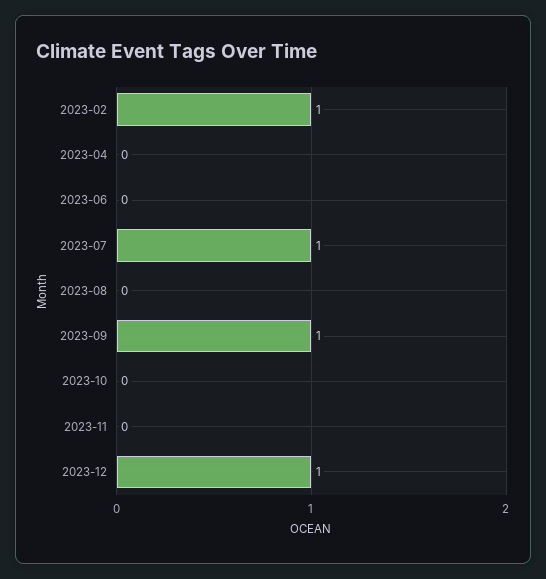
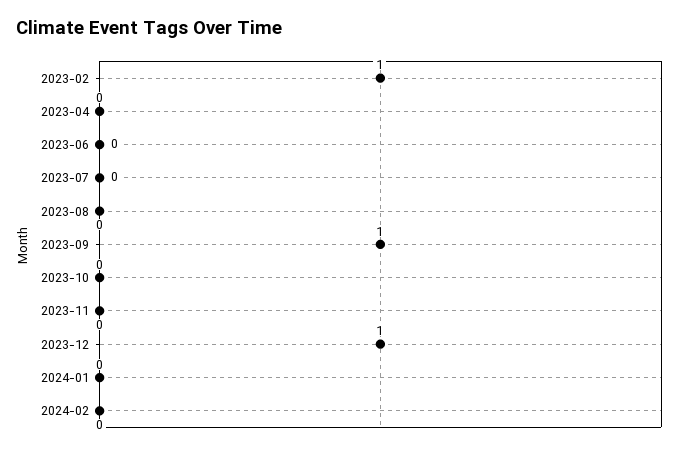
2023-07: 1 -> 0
2024-01: none -> 0
2024-02: none -> 0

